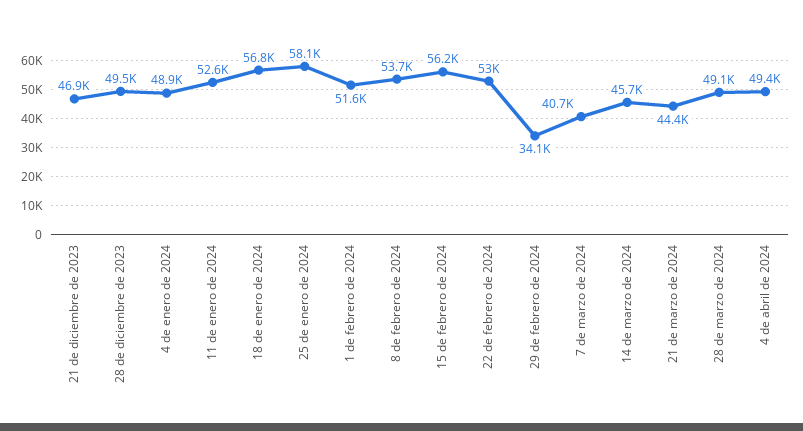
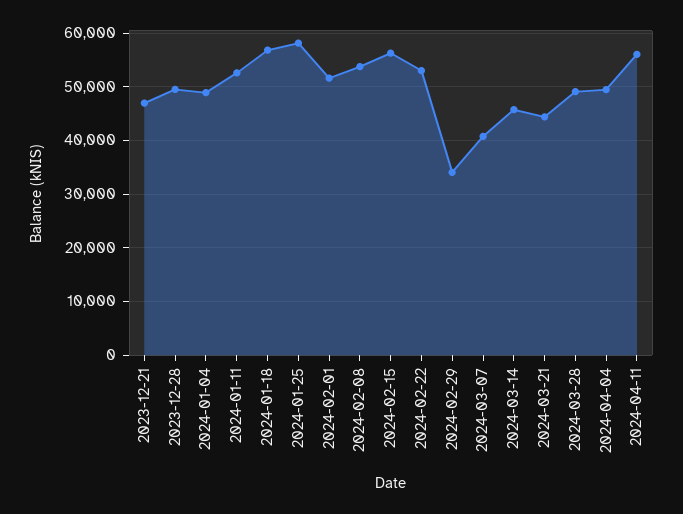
2024-04-11: none -> 56000

